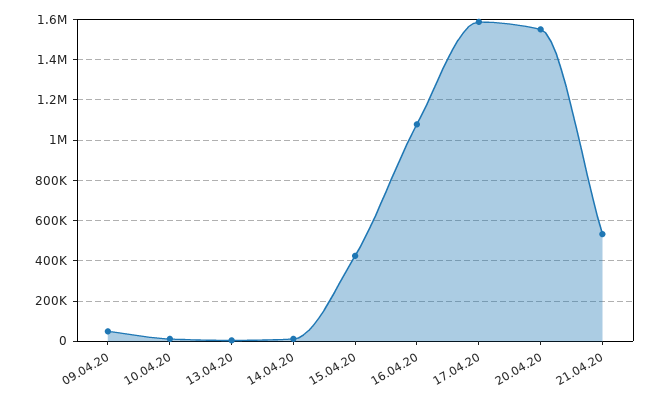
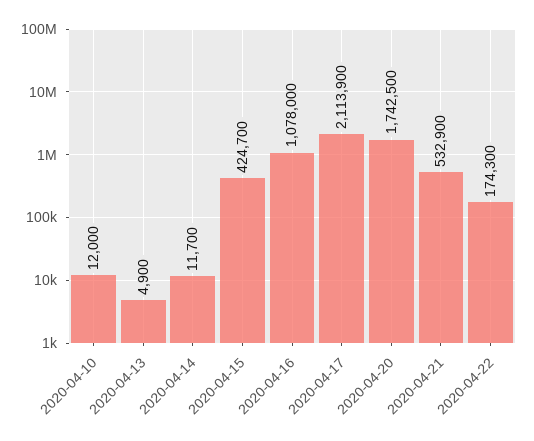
09.04.20: 50000 -> none
17.04.20: 1600000 -> 2113900
20.04.20: 1550000 -> 1742500
2020-04-22: none -> 174300

